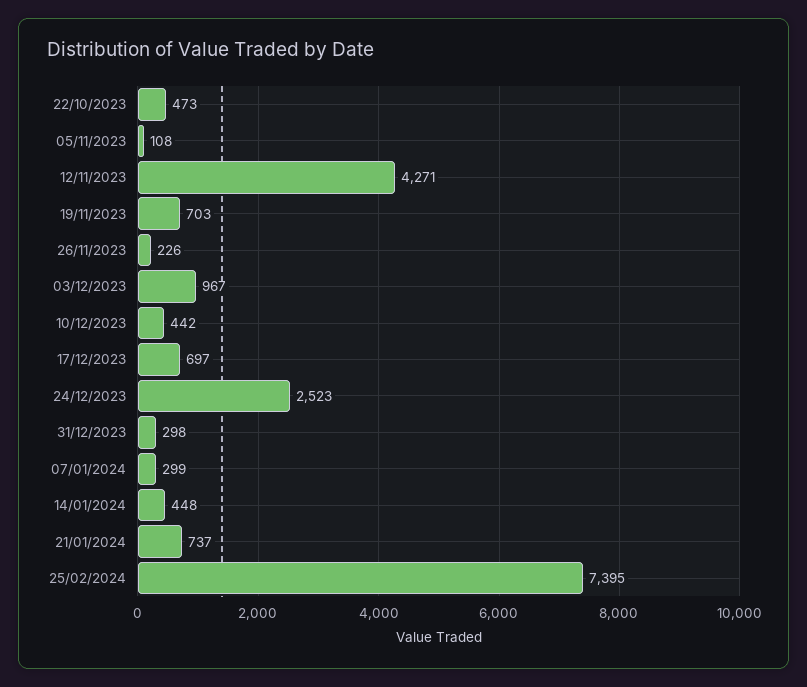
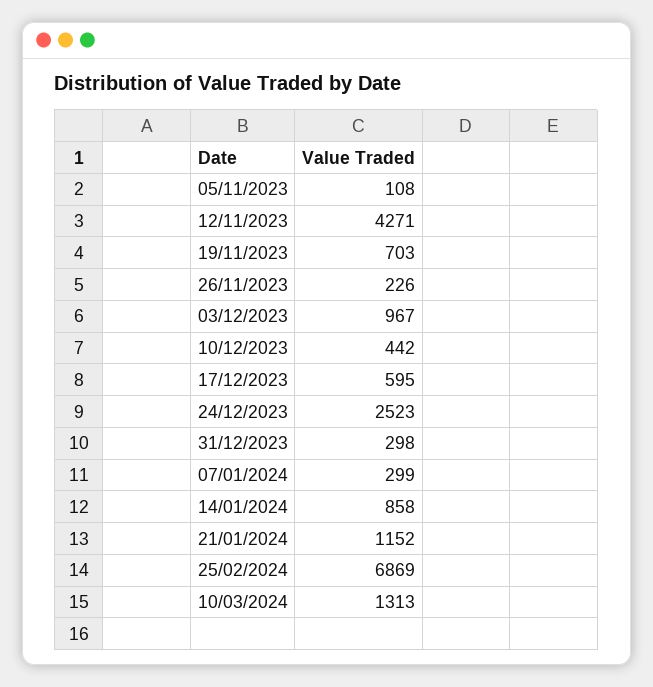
22/10/2023: 473 -> none
17/12/2023: 697 -> 595
14/01/2024: 448 -> 858
21/01/2024: 737 -> 1152
25/02/2024: 7395 -> 6869
10/03/2024: none -> 1313

